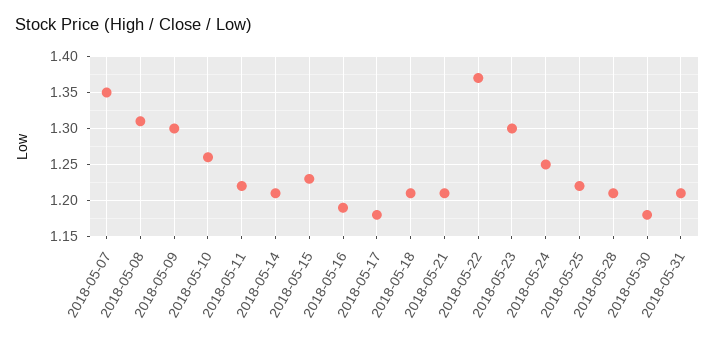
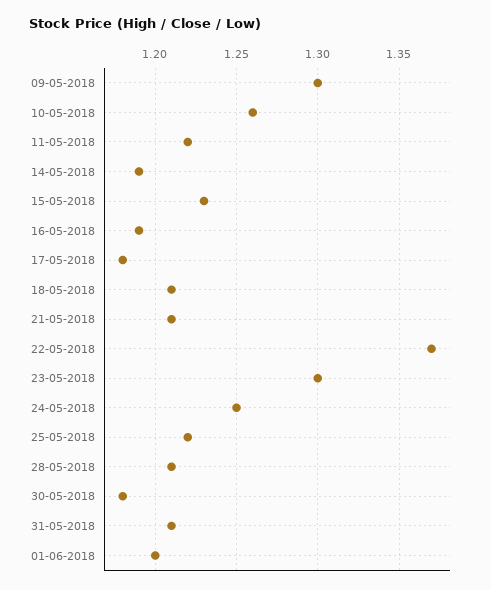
2018-05-07: 1.35 -> none
2018-05-08: 1.31 -> none
2018-05-14: 1.21 -> 1.19
01-06-2018: none -> 1.2

